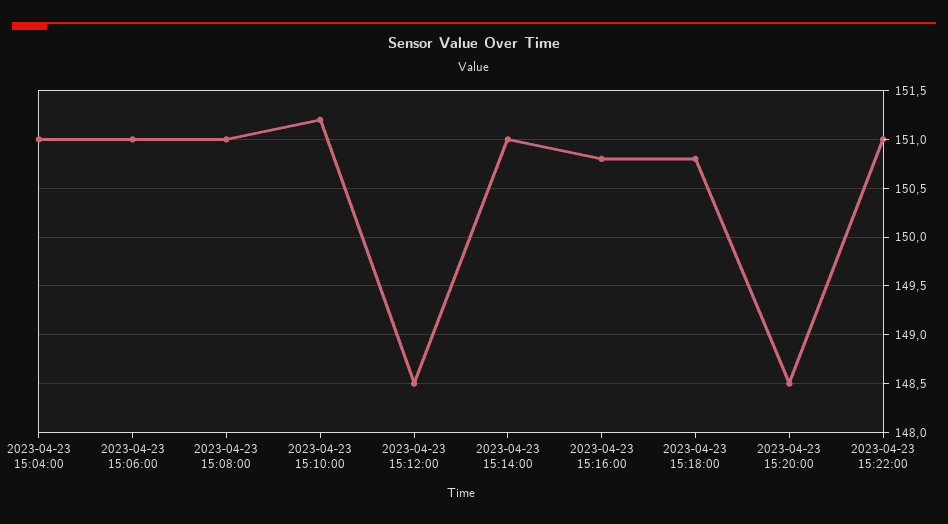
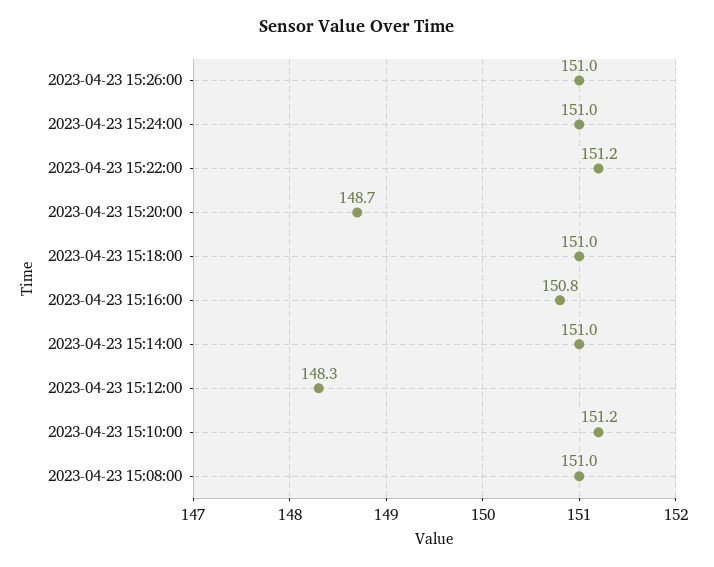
2023-04-23 15:04:00: 151 -> none
2023-04-23 15:06:00: 151 -> none
2023-04-23 15:12:00: 148.5 -> 148.3
2023-04-23 15:18:00: 150.8 -> 151
2023-04-23 15:20:00: 148.5 -> 148.7
2023-04-23 15:22:00: 151 -> 151.2
2023-04-23 15:26:00: none -> 151
2023-04-23 15:24:00: none -> 151

